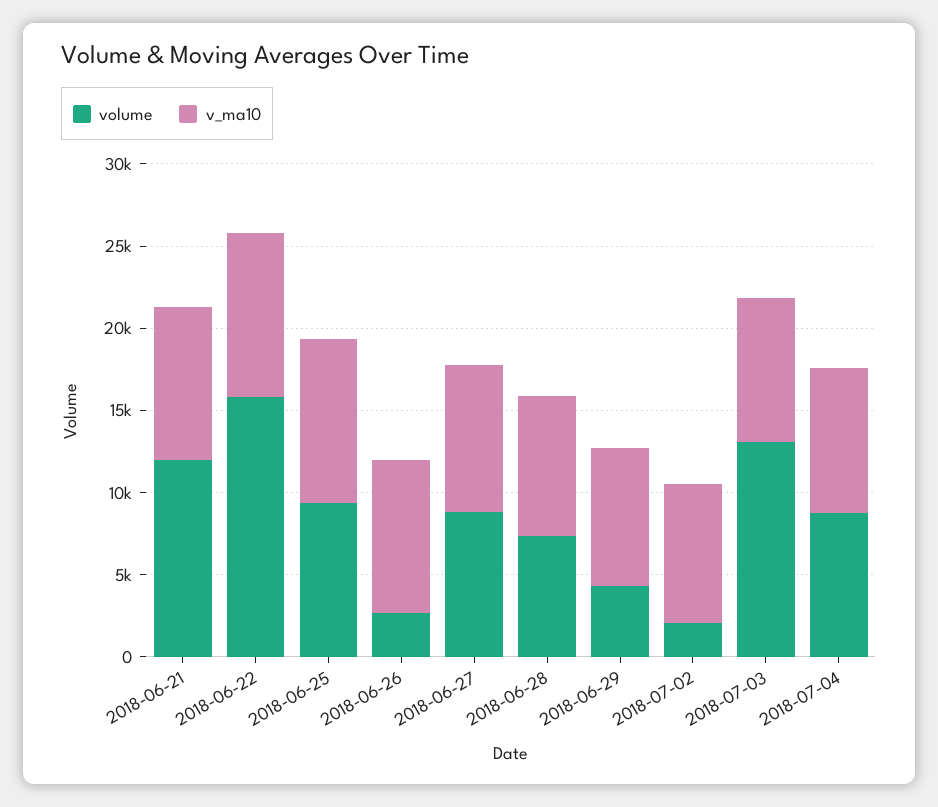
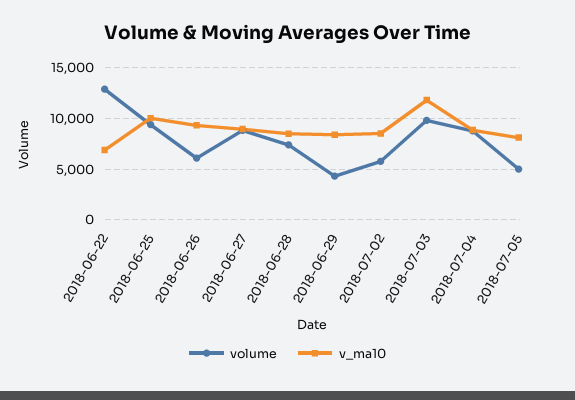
volume, 2018-06-21: 12000 -> none
v_ma10, 2018-06-21: 9000 -> none
volume, 2018-06-22: 16000 -> 13000
v_ma10, 2018-06-22: 10000 -> 7000
volume, 2018-06-26: 3000 -> 6000
volume, 2018-07-02: 2000 -> 6000
volume, 2018-07-03: 13000 -> 10000
v_ma10, 2018-07-03: 9000 -> 12000
volume, 2018-07-05: none -> 5000
v_ma10, 2018-07-05: none -> 8000

